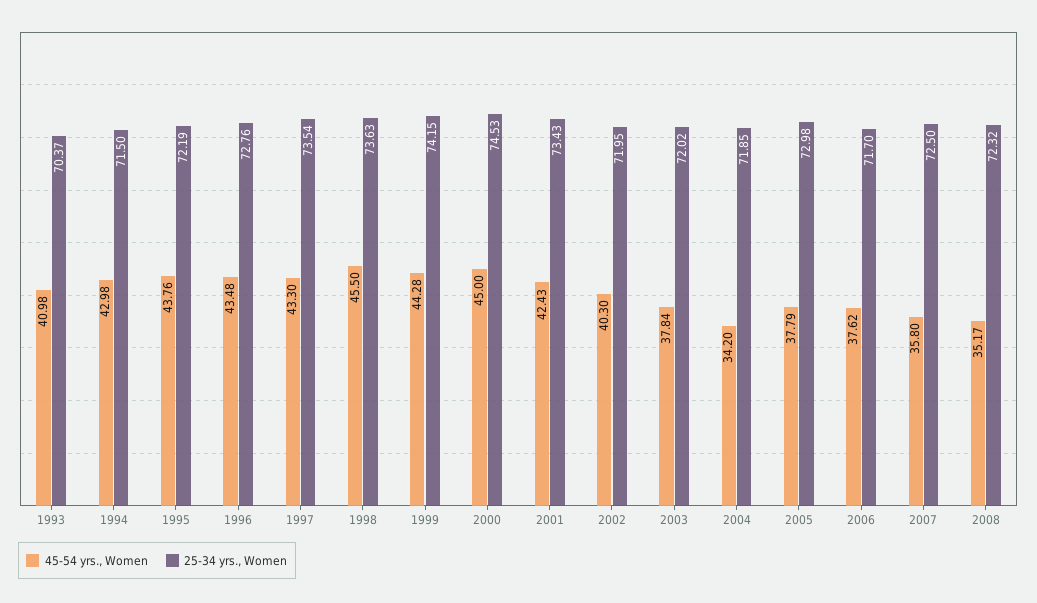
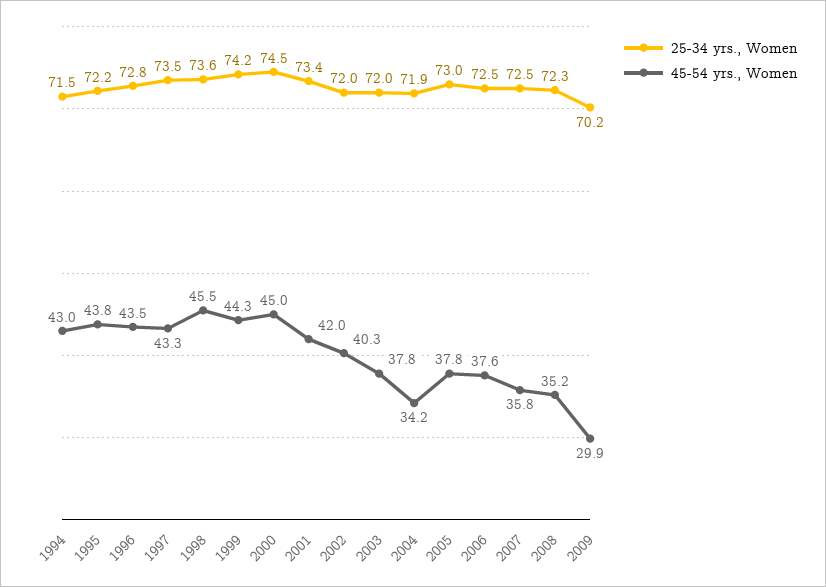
45-54 yrs., Women, 1993: 40.98 -> none
25-34 yrs., Women, 1993: 70.37 -> none
45-54 yrs., Women, 2001: 42.43 -> 42
25-34 yrs., Women, 2006: 71.7 -> 72.5
25-34 yrs., Women, 2009: none -> 70.2
45-54 yrs., Women, 2009: none -> 29.9

